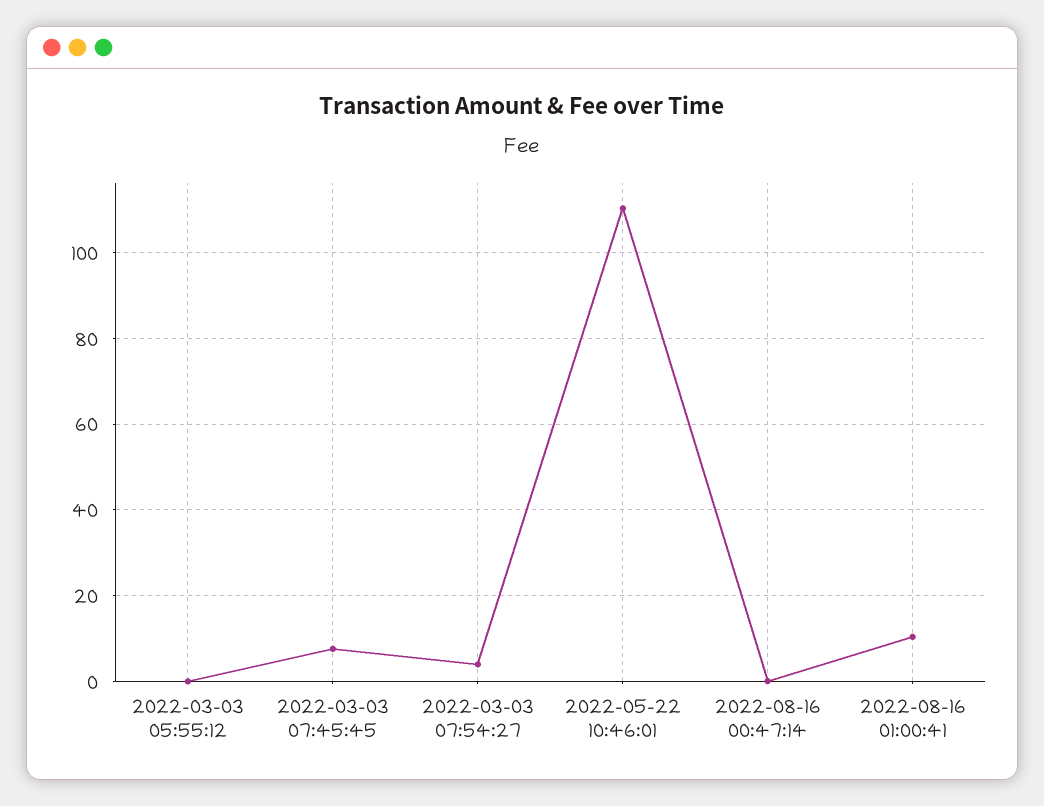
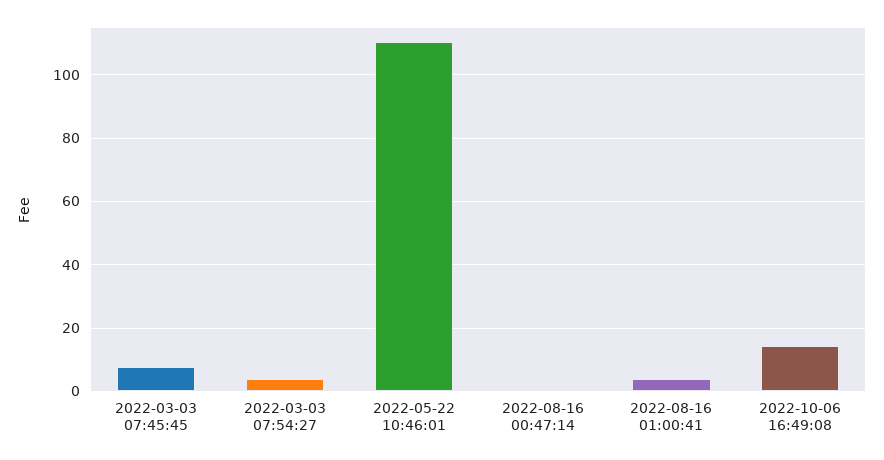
2022-03-03 05:55:12: 0 -> none
2022-08-16 01:00:41: 10 -> 4
2022-10-06 16:49:08: none -> 14

